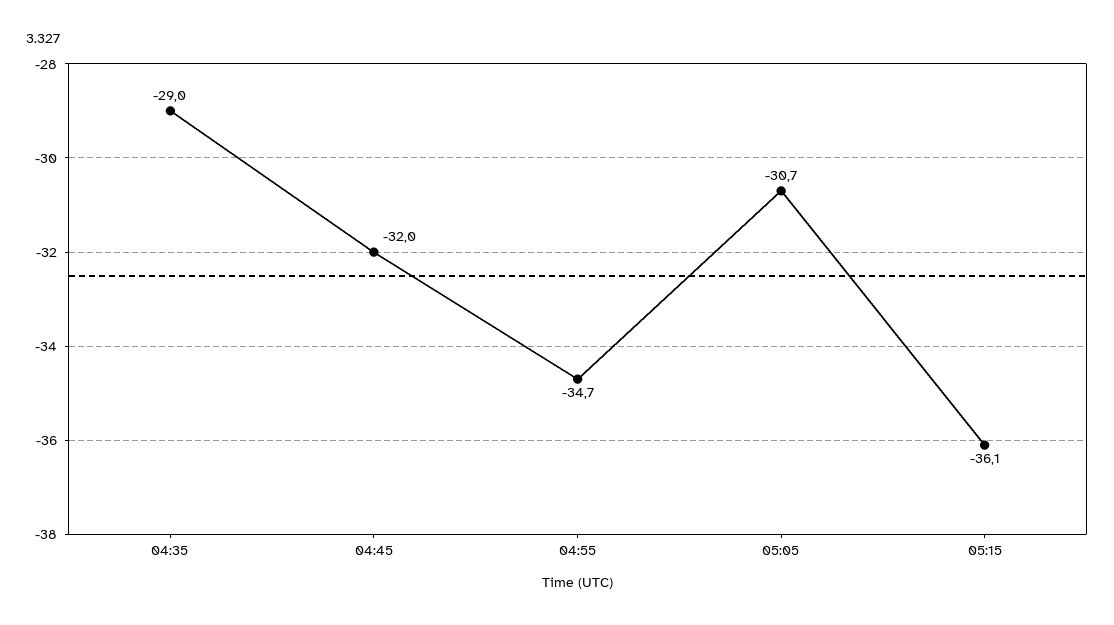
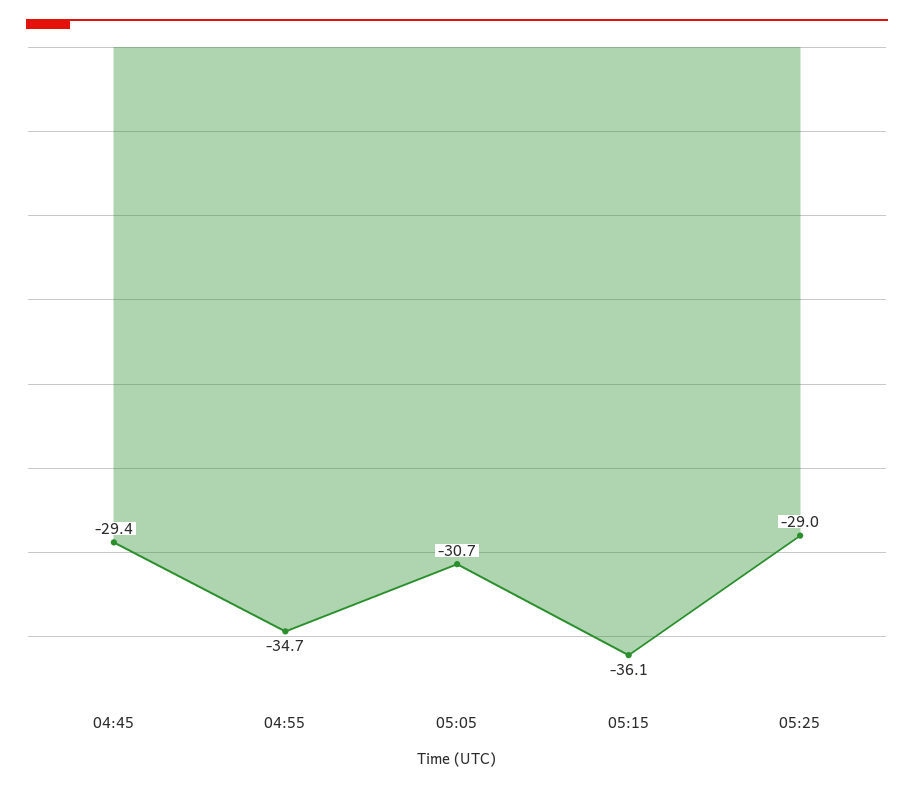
04:35: -29 -> none
04:45: -32 -> -29.4
05:25: none -> -29

